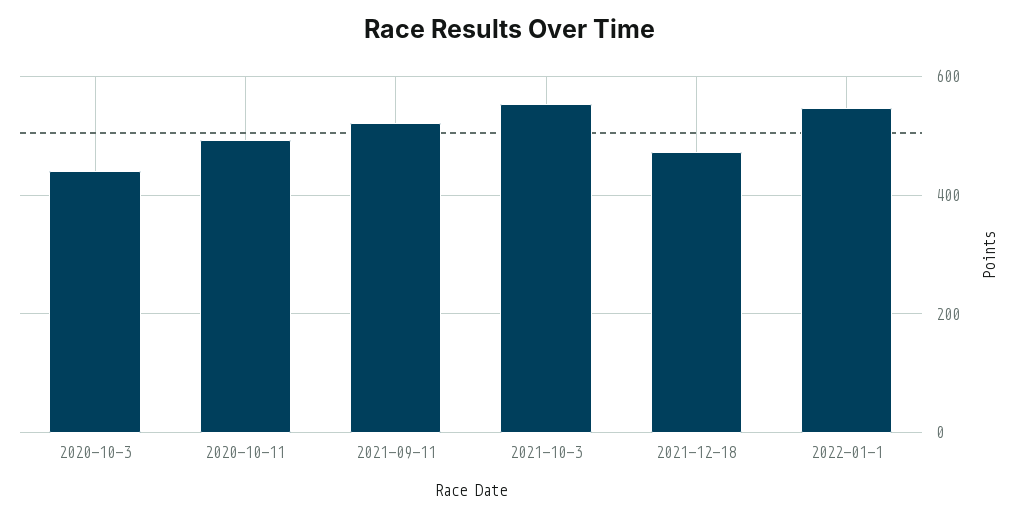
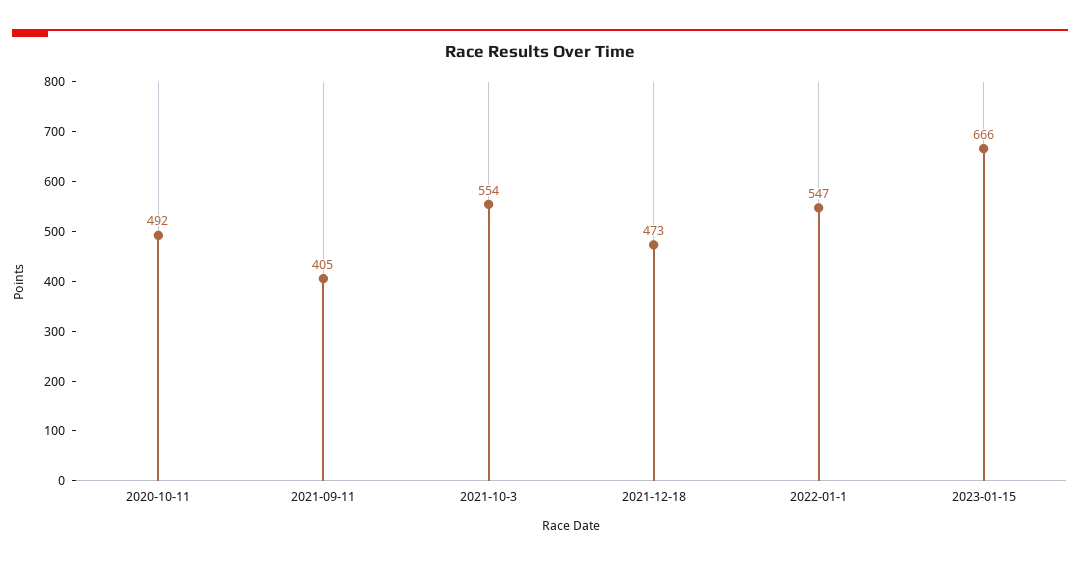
2020-10-3: 440 -> none
2021-09-11: 520 -> 405
2023-01-15: none -> 666

